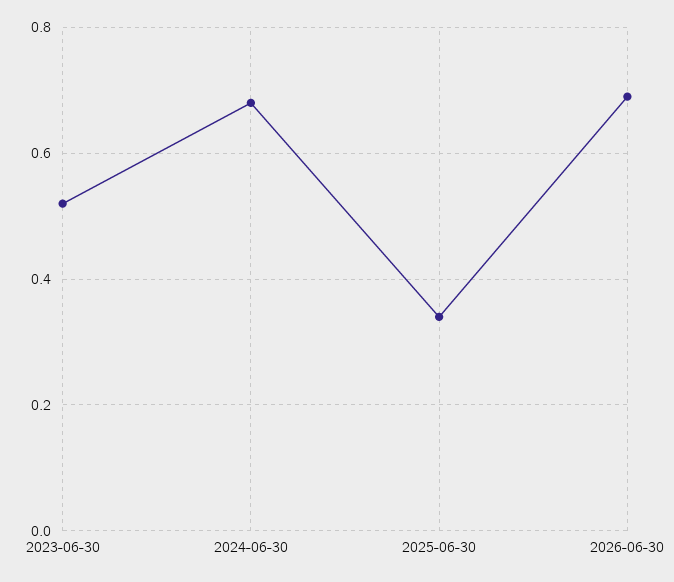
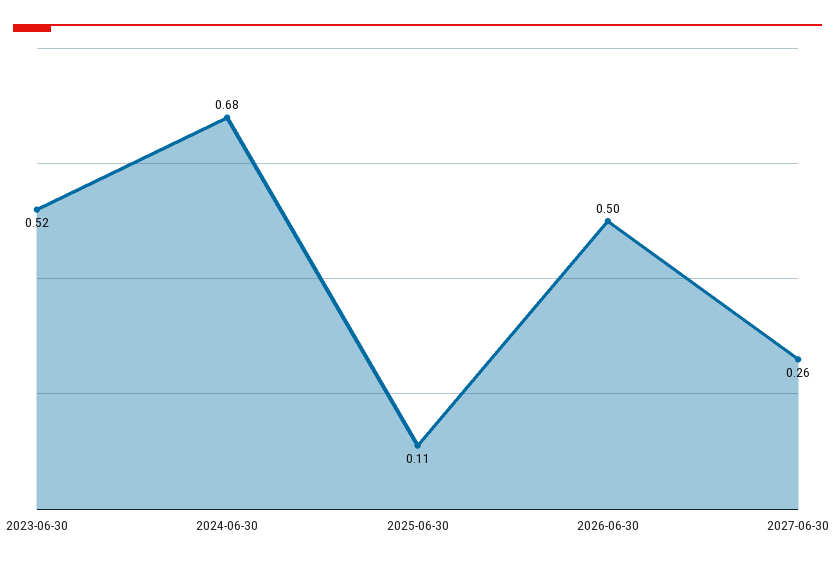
2025-06-30: 0.35 -> 0.11
2026-06-30: 0.7 -> 0.5
2027-06-30: none -> 0.26

